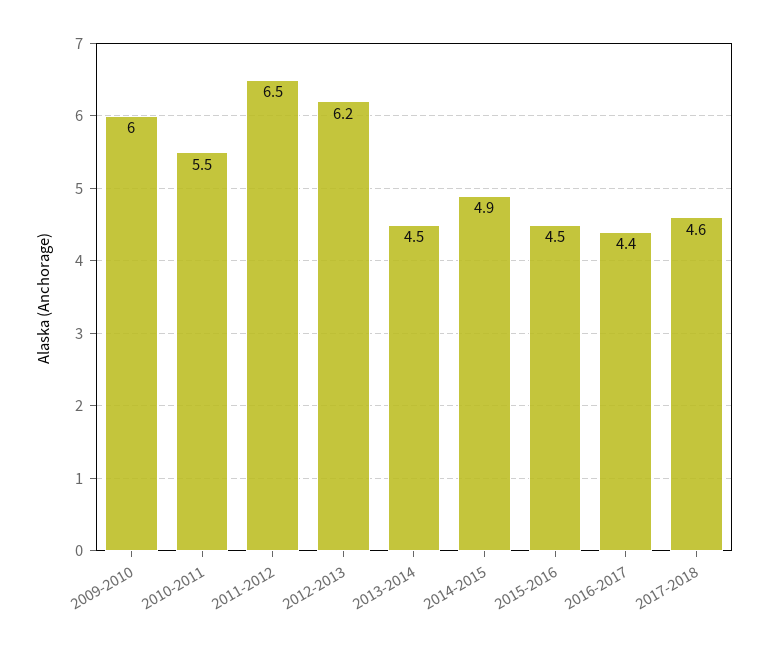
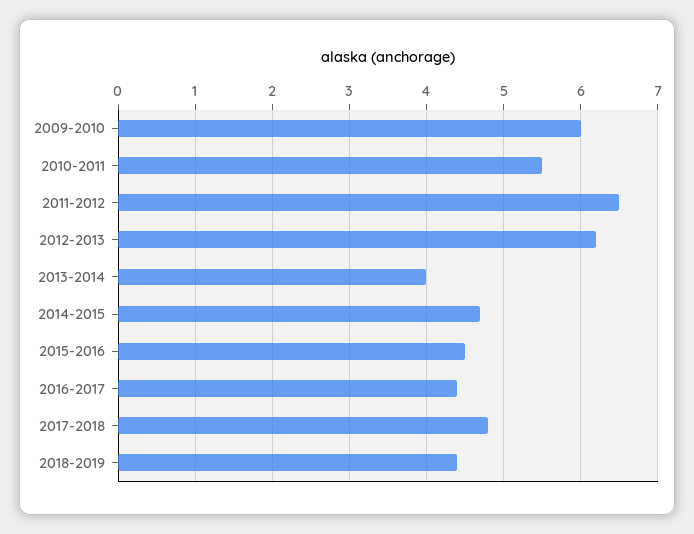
2013-2014: 4.5 -> 4
2014-2015: 4.9 -> 4.7
2017-2018: 4.6 -> 4.8
2018-2019: none -> 4.4

